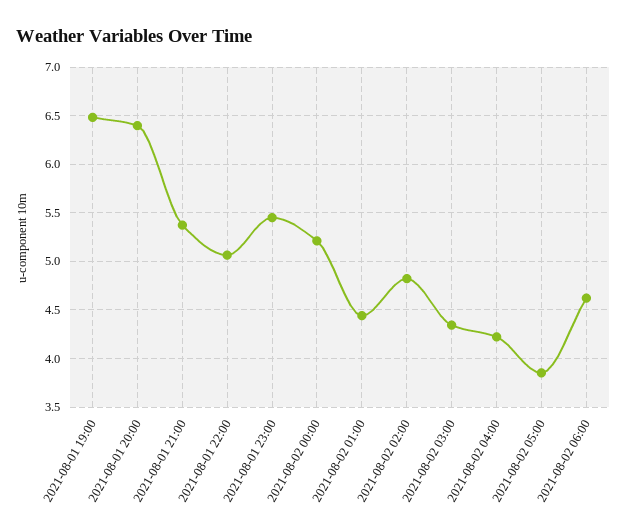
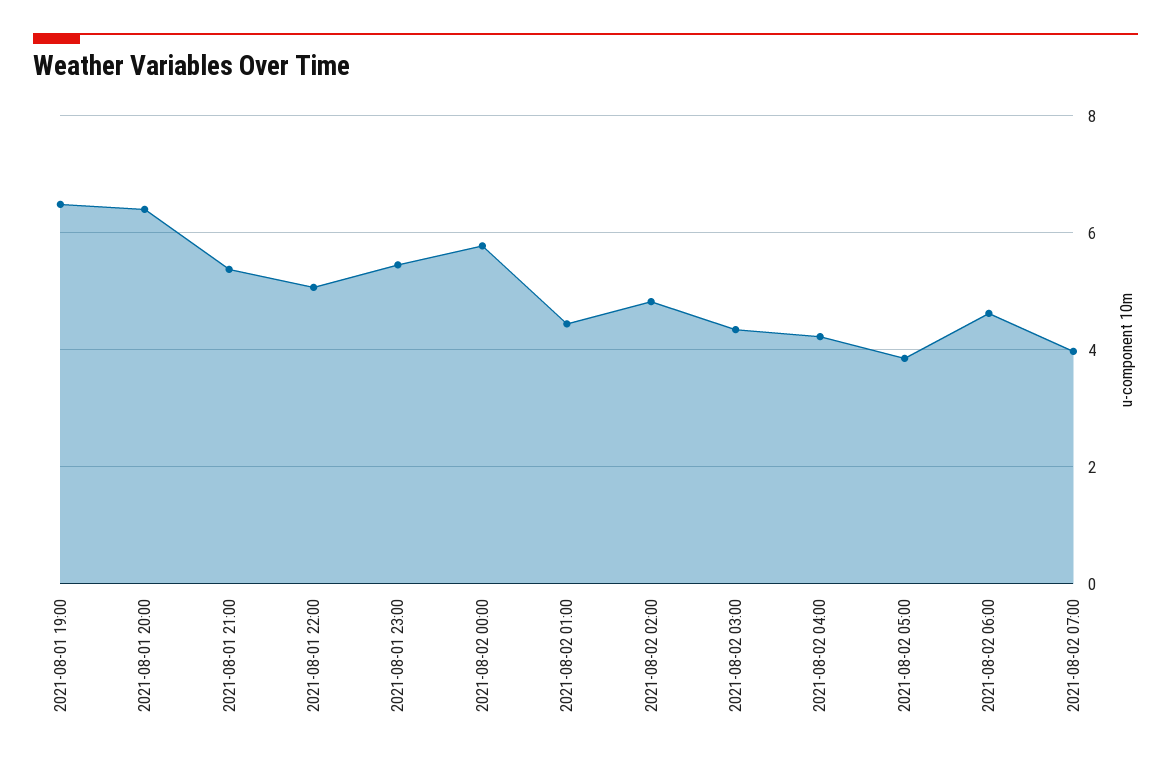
2021-08-02 00:00: 5.2 -> 5.8
2021-08-02 07:00: none -> 4

